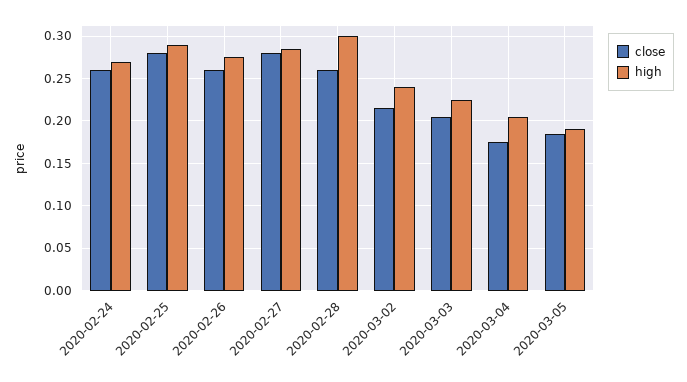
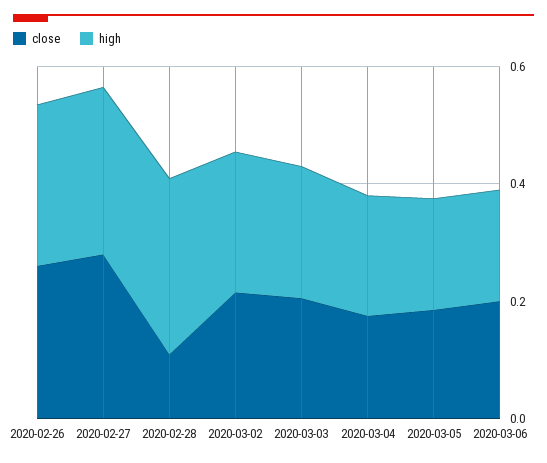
close, 2020-02-24: 0.26 -> none
high, 2020-02-24: 0.27 -> none
close, 2020-02-25: 0.28 -> none
high, 2020-02-25: 0.29 -> none
close, 2020-02-28: 0.26 -> 0.1
close, 2020-03-06: none -> 0.2
high, 2020-03-06: none -> 0.2

